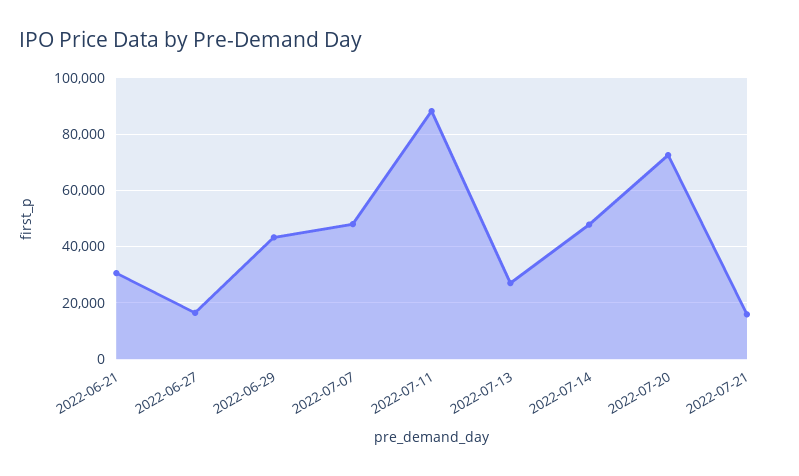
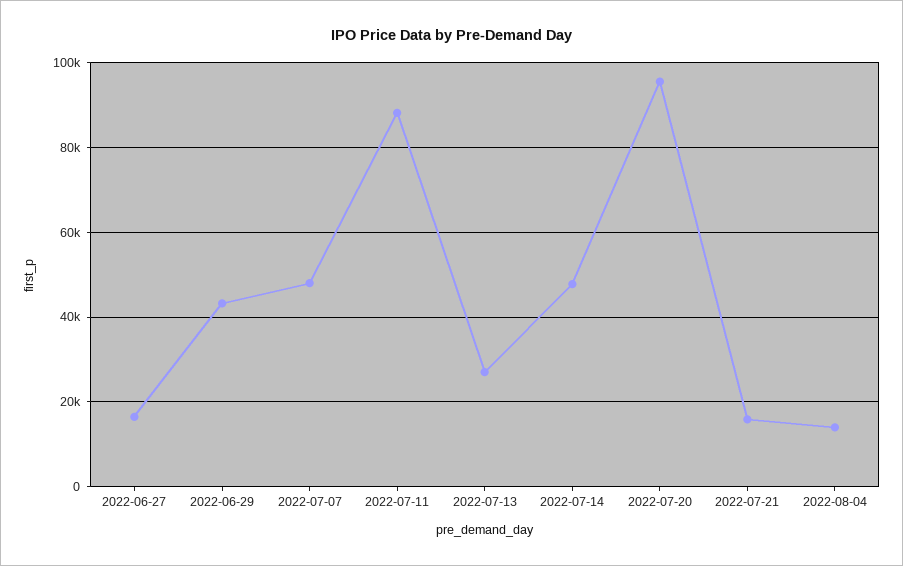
2022-06-21: 30000 -> none
2022-07-20: 72500 -> 96000
2022-08-04: none -> 14000

